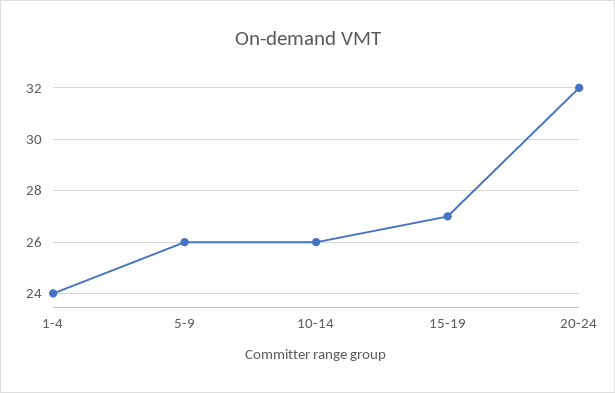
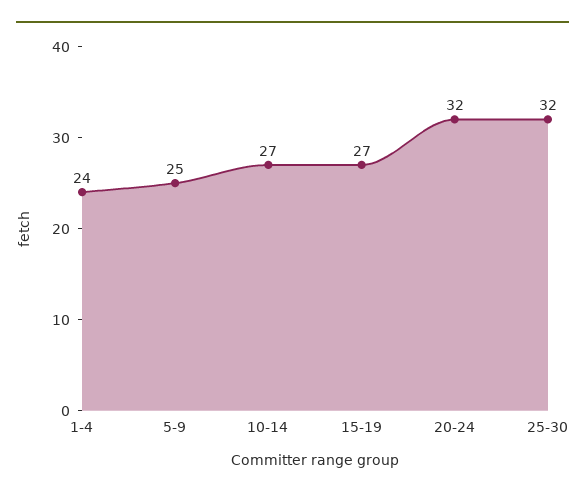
5-9: 26 -> 25
10-14: 26 -> 27
25-30: none -> 32

